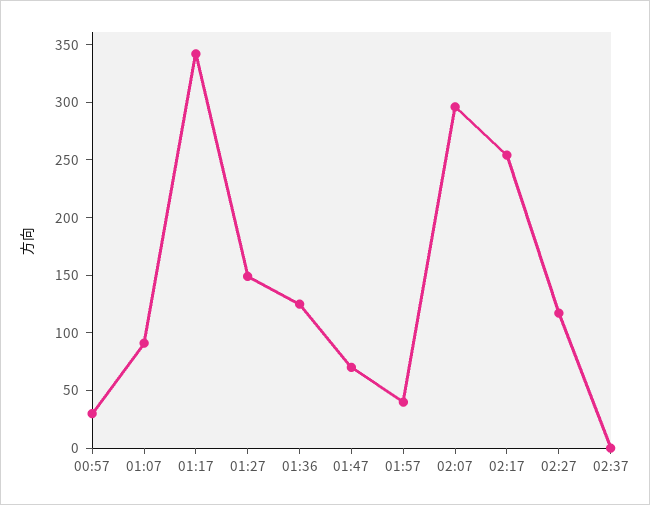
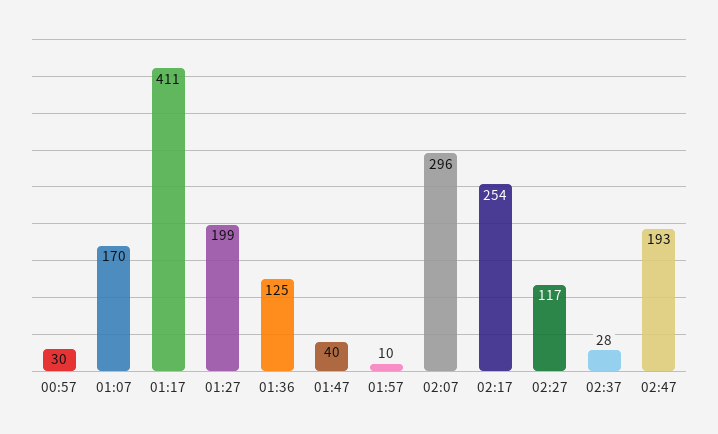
01:07: 90 -> 170
01:17: 340 -> 411
01:27: 150 -> 199
01:47: 70 -> 40
01:57: 40 -> 10
02:37: 0 -> 28
02:47: none -> 193

